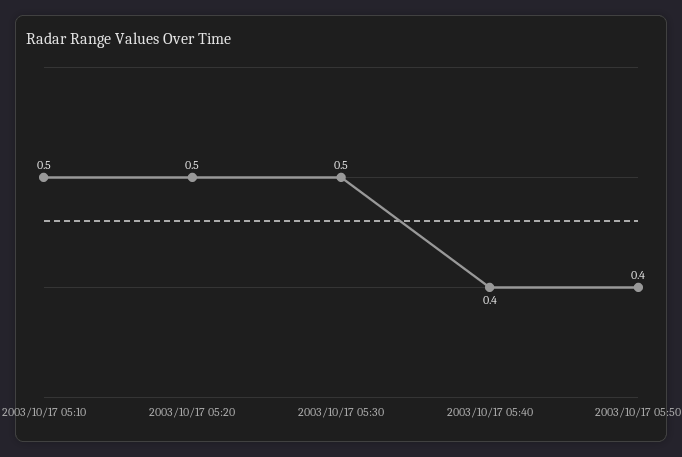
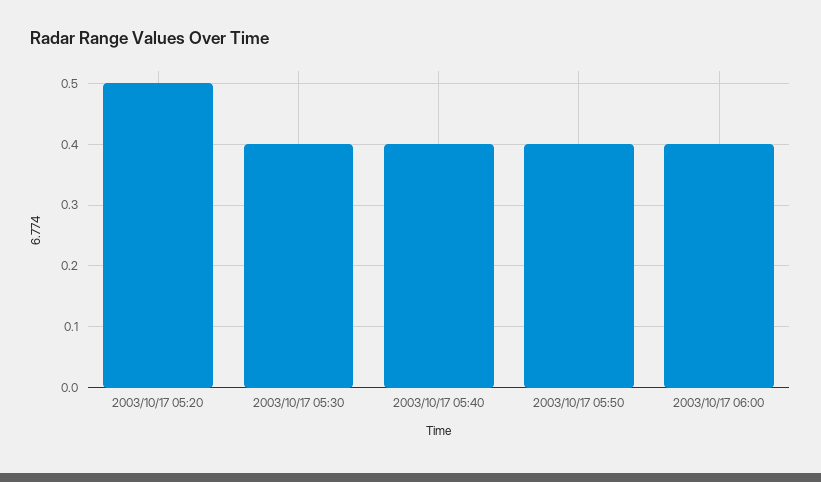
2003/10/17 05:10: 0.5 -> none
2003/10/17 05:30: 0.5 -> 0.4
2003/10/17 06:00: none -> 0.4

